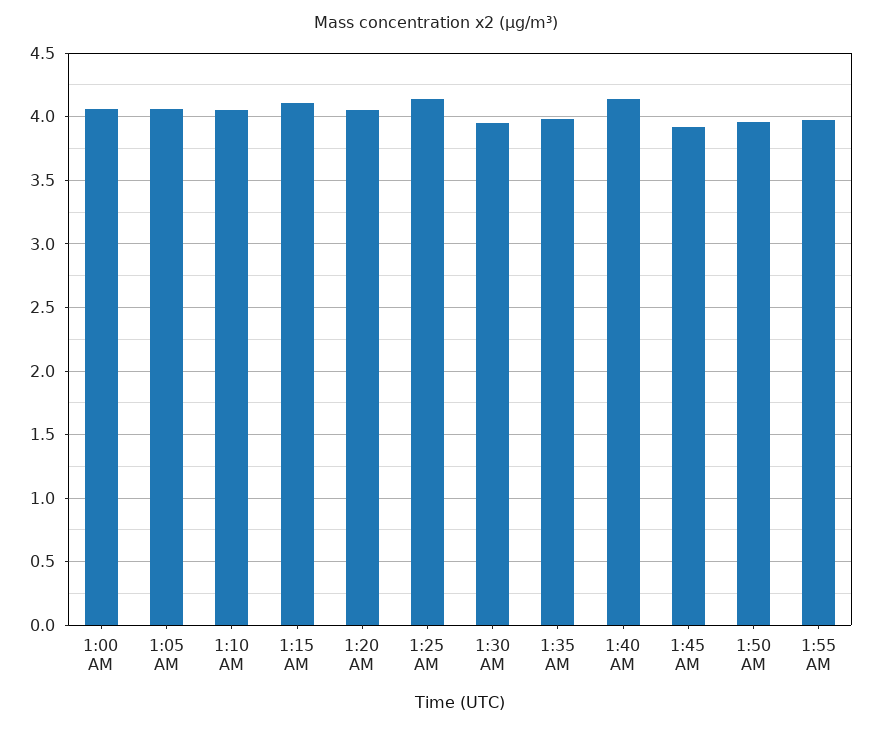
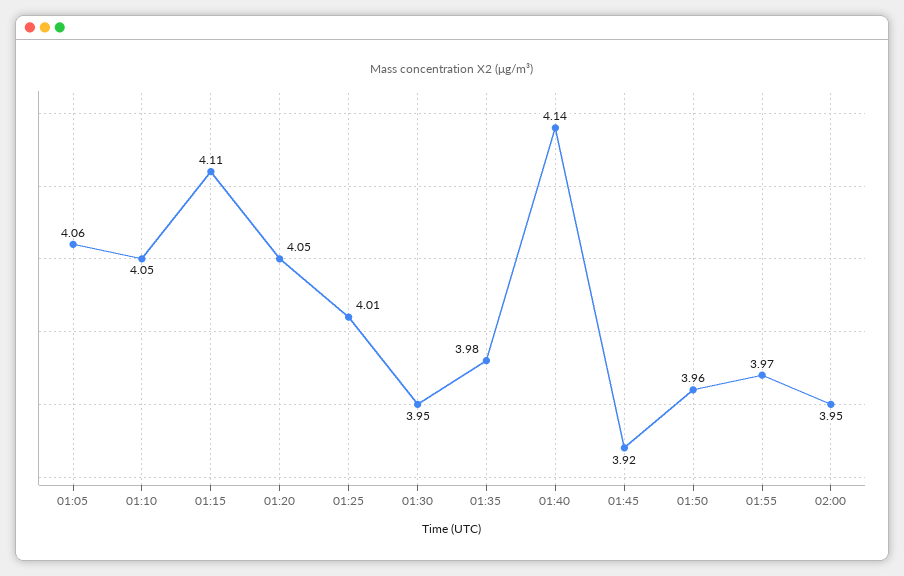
1:00 AM: 4.05 -> none
1:25 AM: 4.15 -> 4.01
02:00: none -> 3.95

